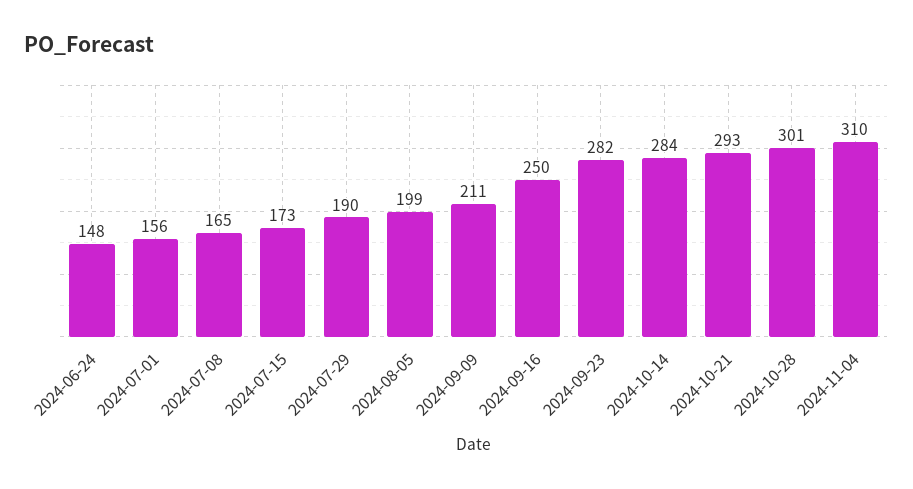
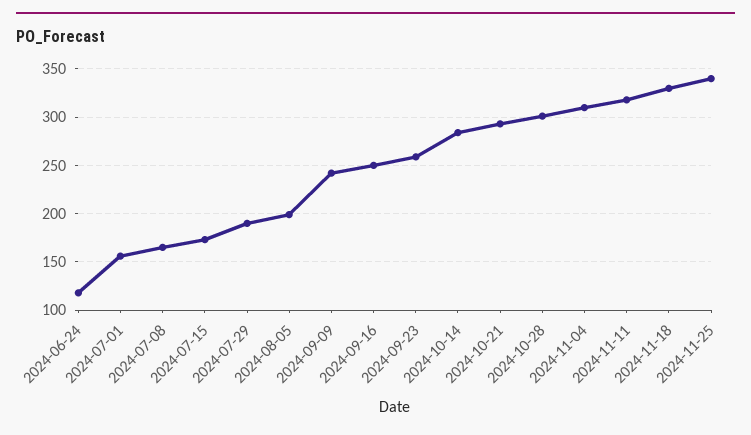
2024-06-24: 148 -> 120
2024-09-09: 211 -> 240
2024-09-23: 282 -> 260
2024-11-11: none -> 320
2024-11-18: none -> 330
2024-11-25: none -> 340

